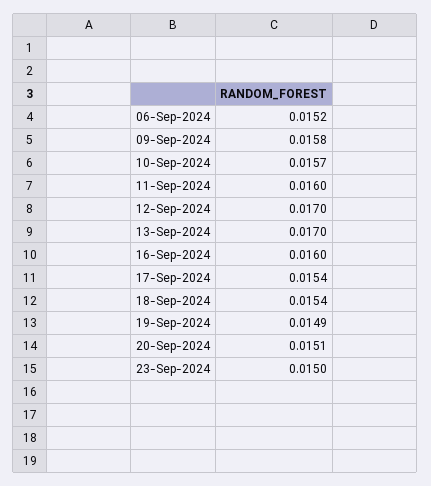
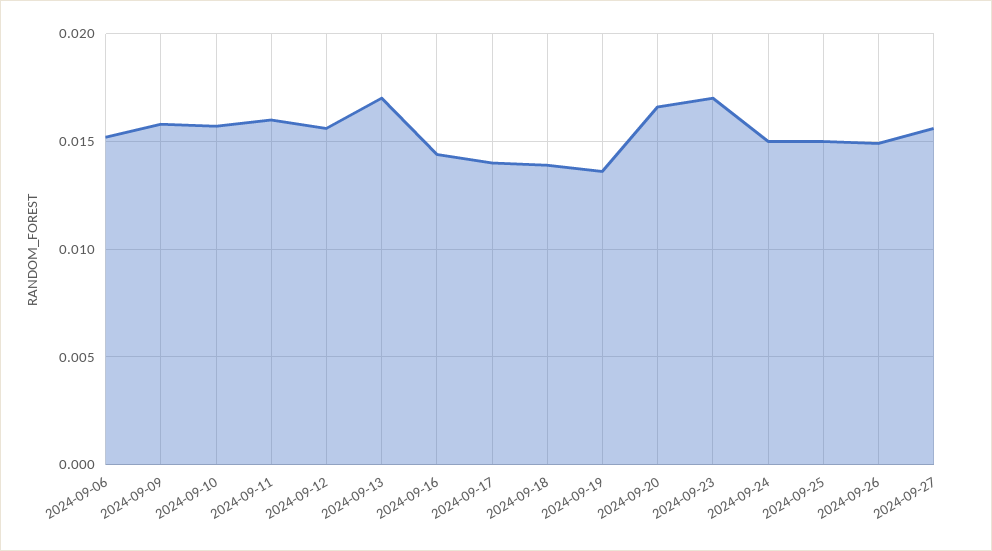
12-Sep-2024: 0.017 -> 0.0155
16-Sep-2024: 0.016 -> 0.0145
17-Sep-2024: 0.0154 -> 0.014
18-Sep-2024: 0.0154 -> 0.014
19-Sep-2024: 0.0149 -> 0.0135
20-Sep-2024: 0.0151 -> 0.0165
23-Sep-2024: 0.015 -> 0.017
2024-09-24: none -> 0.015
2024-09-25: none -> 0.015
2024-09-26: none -> 0.015
2024-09-27: none -> 0.0155

